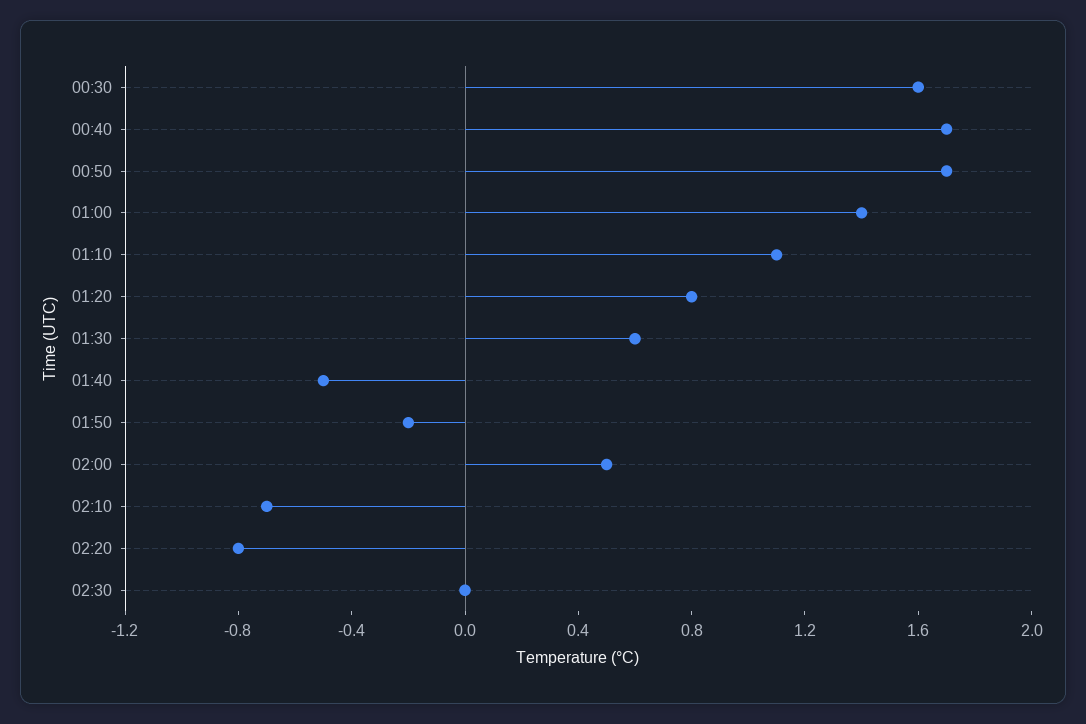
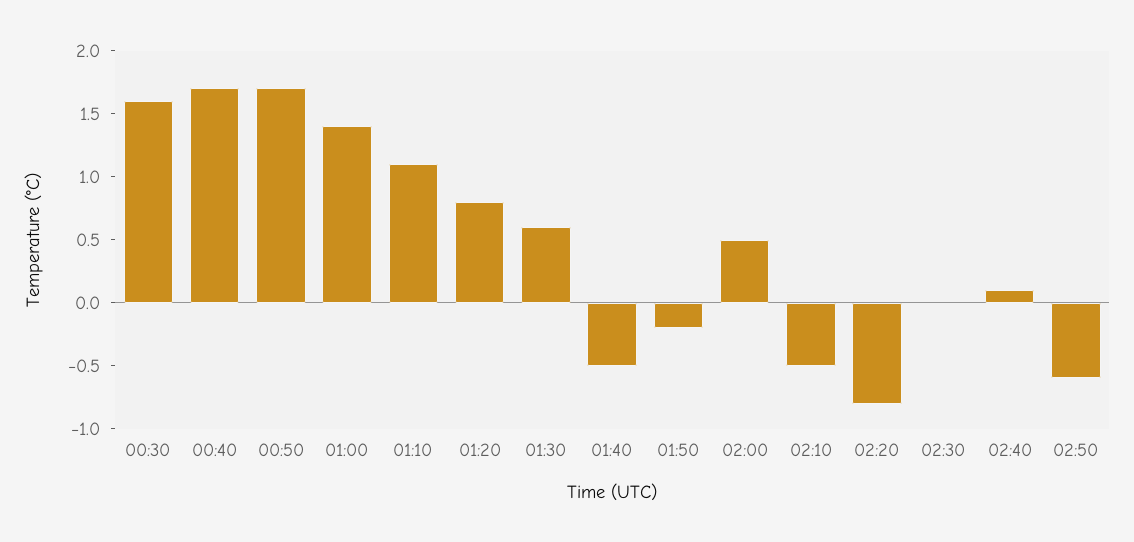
02:10: -0.7 -> -0.5
02:40: none -> 0.1
02:50: none -> -0.6

